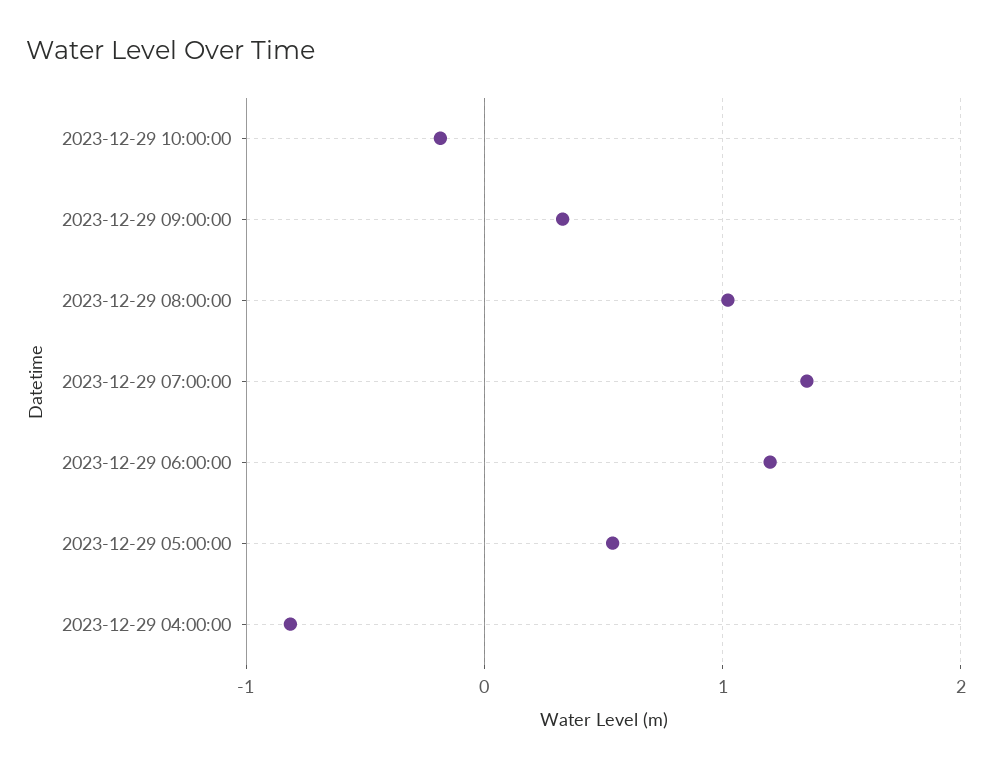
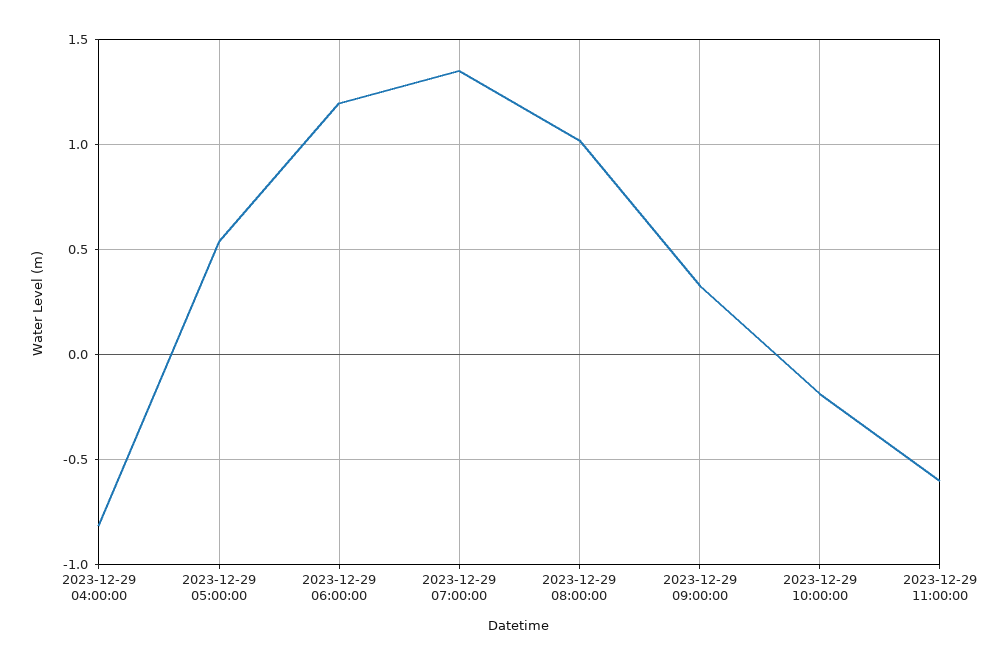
2023-12-29 11:00:00: none -> -0.6

